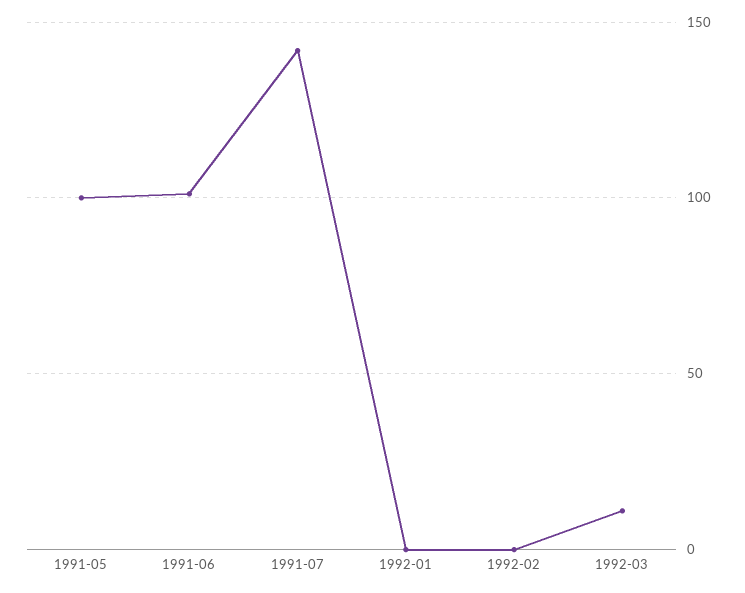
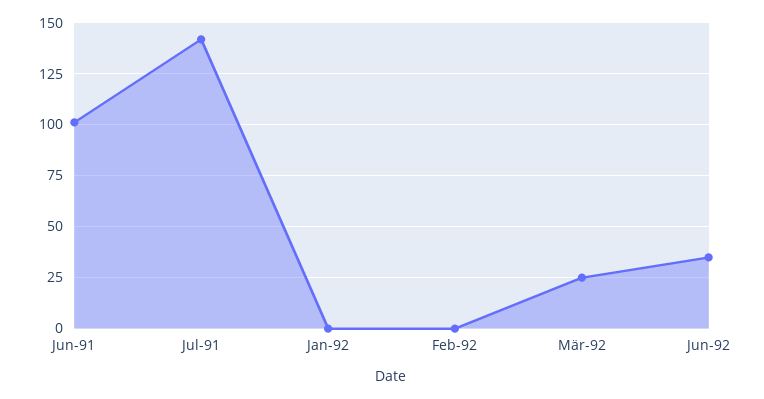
1991-05: 100 -> none
1992-03: 10 -> 25
Jun-92: none -> 35

